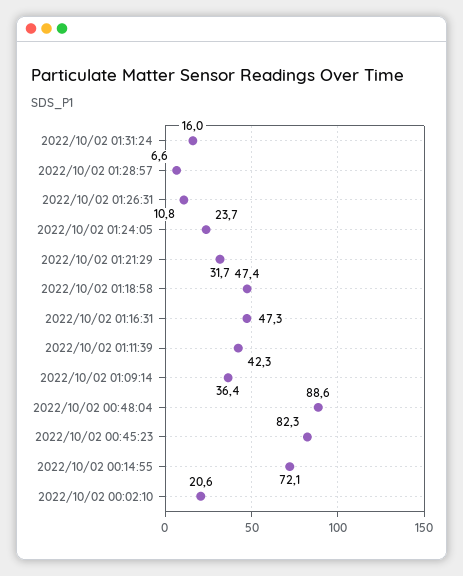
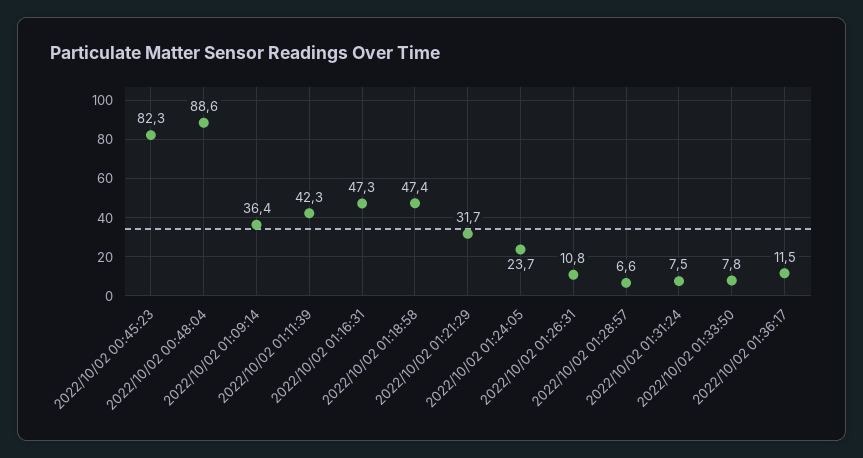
2022/10/02 01:31:24: 16 -> 7.5
2022/10/02 00:14:55: 72.1 -> none
2022/10/02 00:02:10: 20.6 -> none
2022/10/02 01:33:50: none -> 7.8
2022/10/02 01:36:17: none -> 11.5

